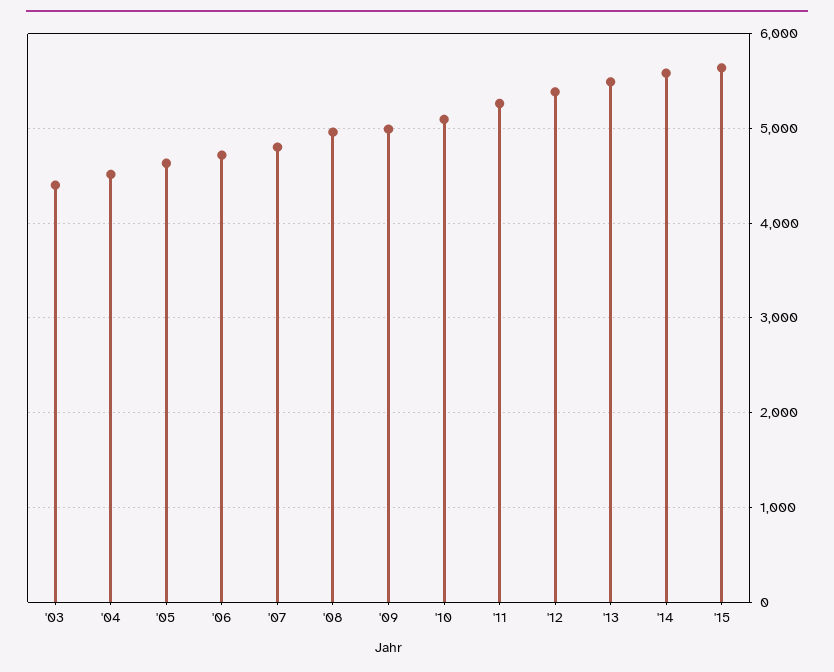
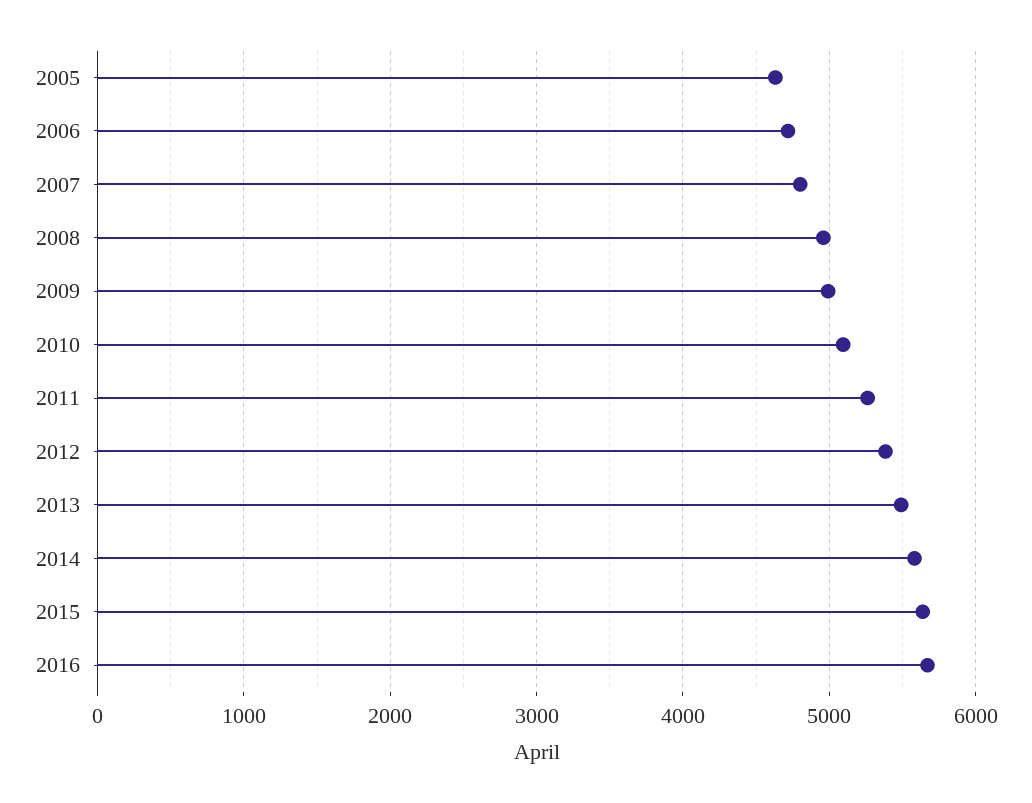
'03: 4400 -> none
'04: 4500 -> none
2016: none -> 5700

